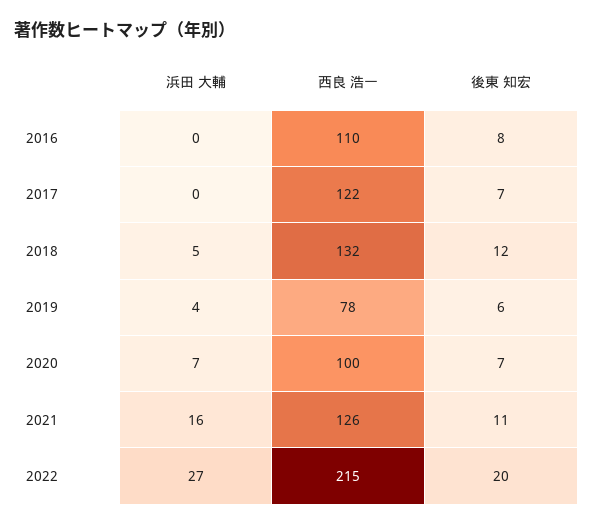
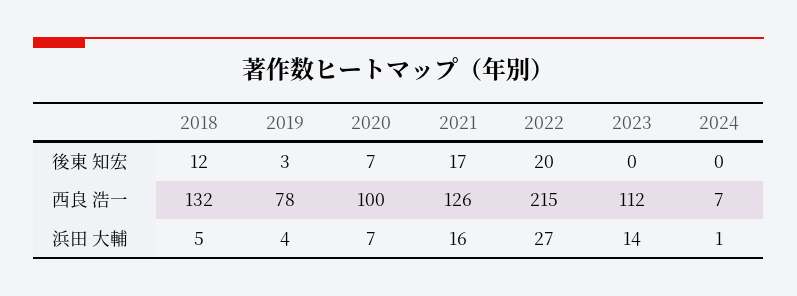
浜田 大輔, 2016: 0 -> none
西良 浩一, 2016: 110 -> none
後東 知宏, 2016: 8 -> none
浜田 大輔, 2017: 0 -> none
西良 浩一, 2017: 122 -> none
後東 知宏, 2017: 7 -> none
後東 知宏, 2019: 6 -> 3
後東 知宏, 2021: 11 -> 17
後東 知宏, 2023: none -> 0
後東 知宏, 2024: none -> 0
西良 浩一, 2023: none -> 112
西良 浩一, 2024: none -> 7
浜田 大輔, 2023: none -> 14
浜田 大輔, 2024: none -> 1

